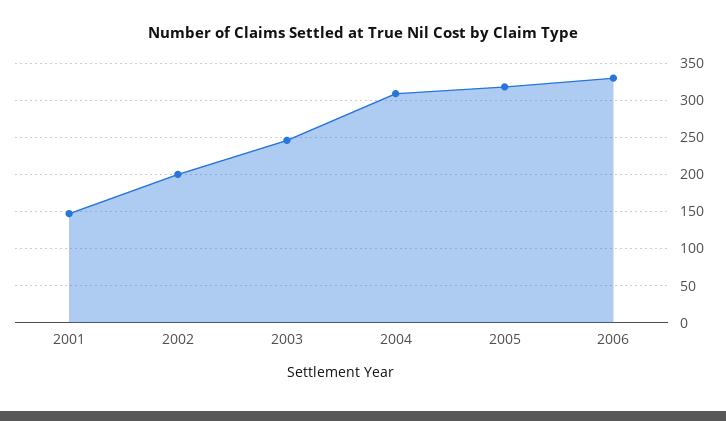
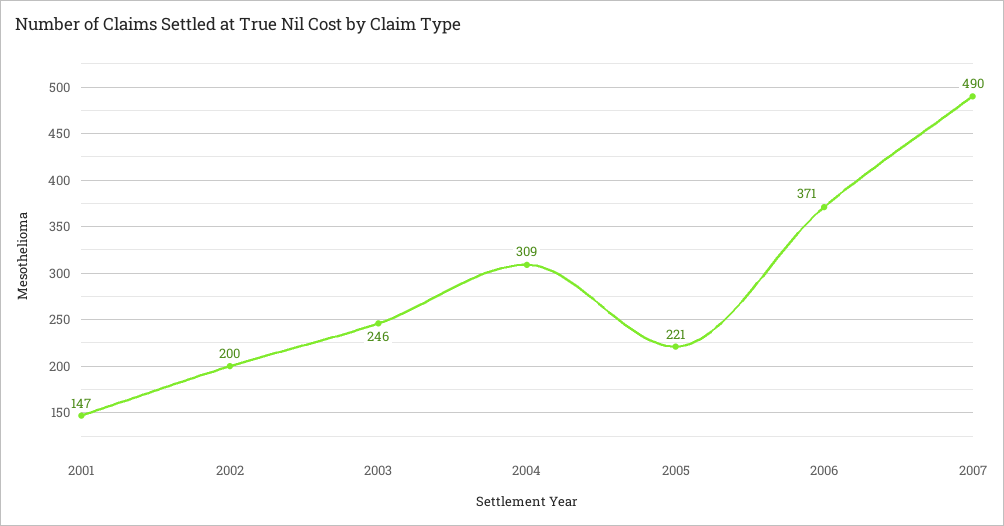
2005: 320 -> 221
2006: 330 -> 371
2007: none -> 490

